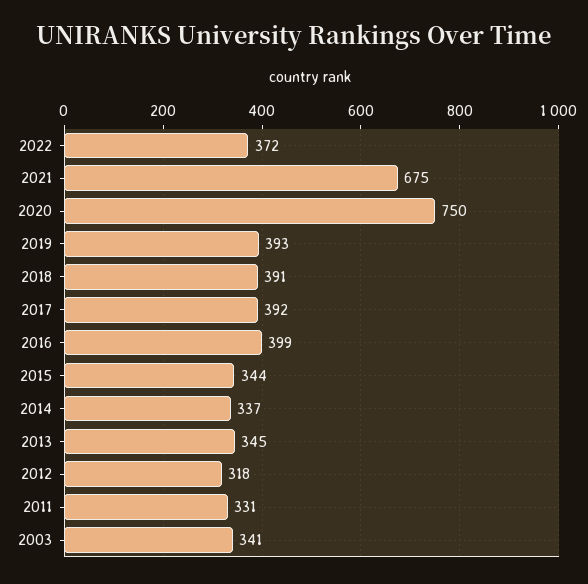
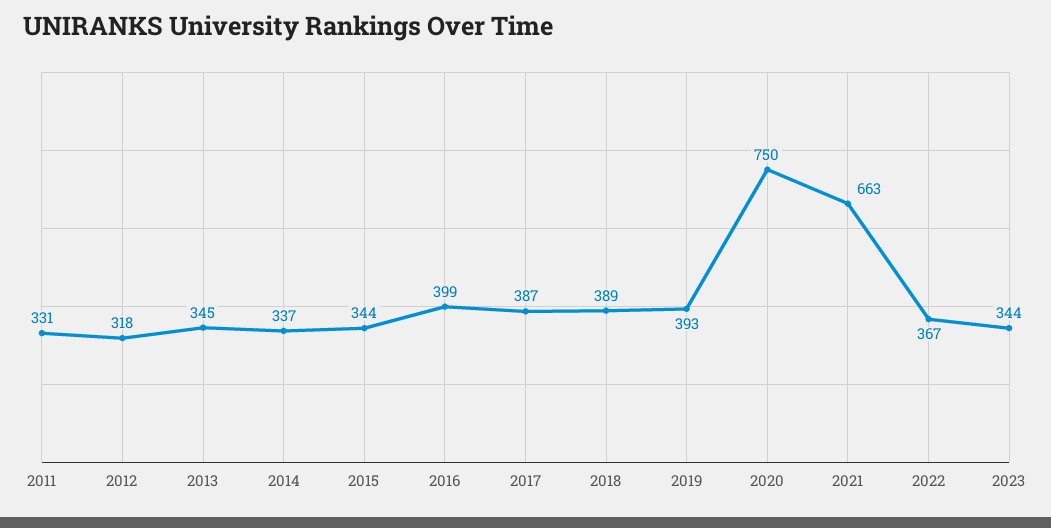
2022: 372 -> 367
2021: 675 -> 663
2018: 391 -> 389
2017: 392 -> 387
2003: 341 -> none
2023: none -> 344

